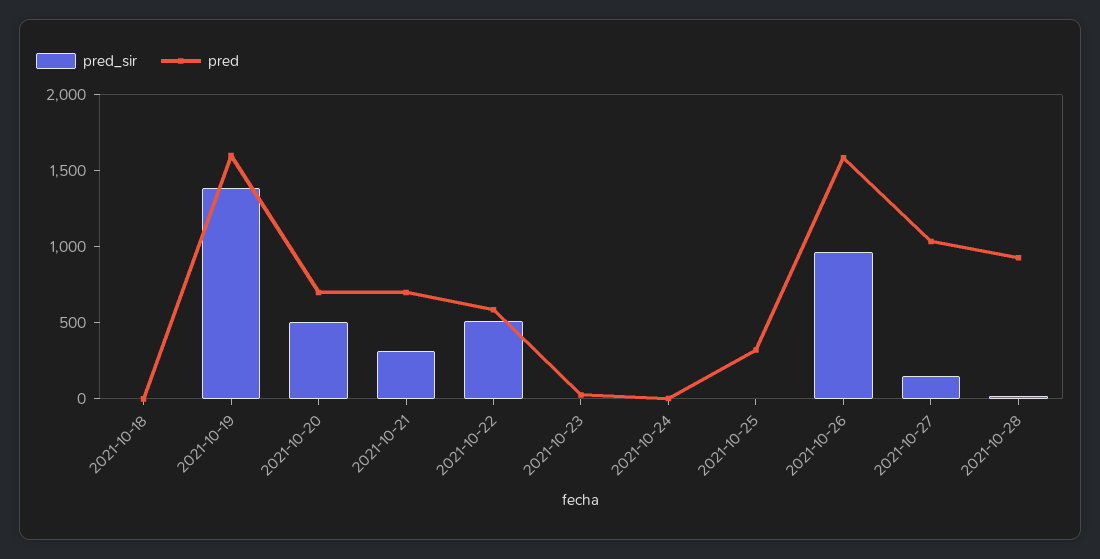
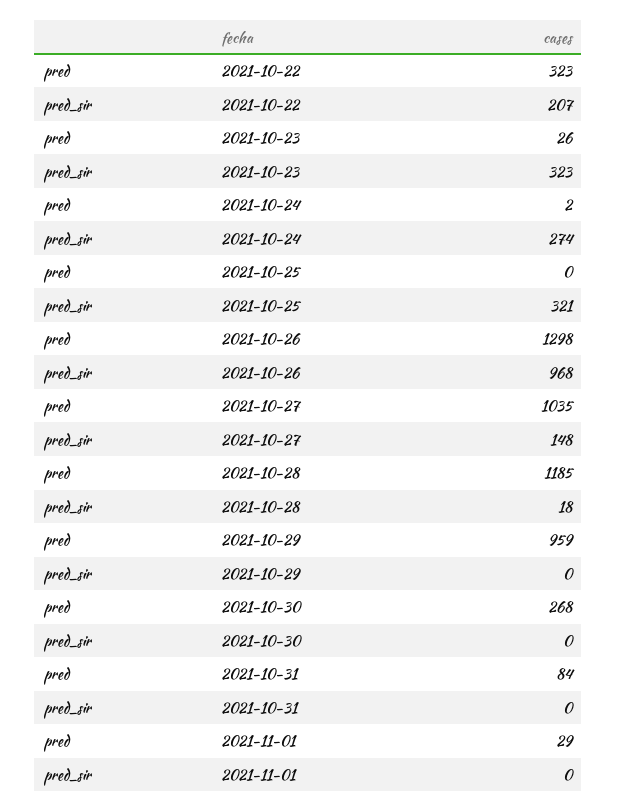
pred_sir, 2021-10-18: 0 -> none
pred, 2021-10-18: 0 -> none
pred_sir, 2021-10-19: 1400 -> none
pred, 2021-10-19: 1600 -> none
pred_sir, 2021-10-20: 500 -> none
pred, 2021-10-20: 700 -> none
pred_sir, 2021-10-21: 300 -> none
pred, 2021-10-21: 700 -> none
pred_sir, 2021-10-22: 500 -> 207
pred, 2021-10-22: 600 -> 323
pred_sir, 2021-10-23: 0 -> 323
pred_sir, 2021-10-24: 0 -> 274
pred_sir, 2021-10-25: 0 -> 321
pred, 2021-10-25: 300 -> 0
pred, 2021-10-26: 1600 -> 1298
pred, 2021-10-28: 900 -> 1185
pred, 2021-10-29: none -> 959
pred_sir, 2021-10-29: none -> 0
pred, 2021-10-30: none -> 268
pred_sir, 2021-10-30: none -> 0
pred, 2021-10-31: none -> 84
pred_sir, 2021-10-31: none -> 0
pred, 2021-11-01: none -> 29
pred_sir, 2021-11-01: none -> 0

